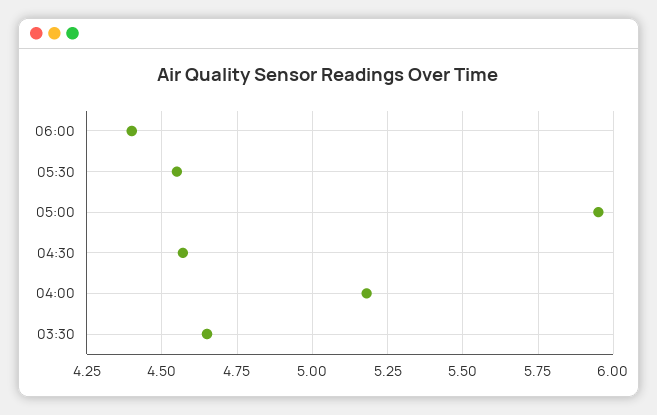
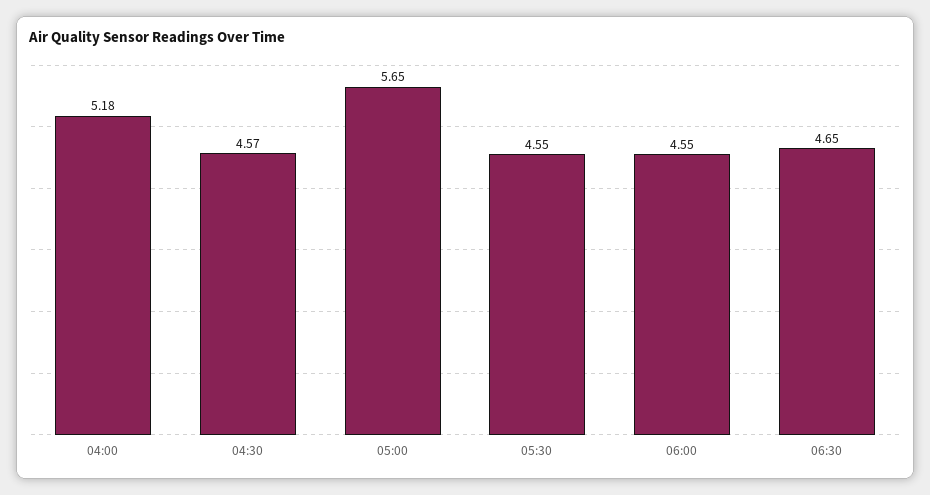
06:00: 4.4 -> 4.55
05:00: 5.95 -> 5.65
03:30: 4.65 -> none
06:30: none -> 4.65

